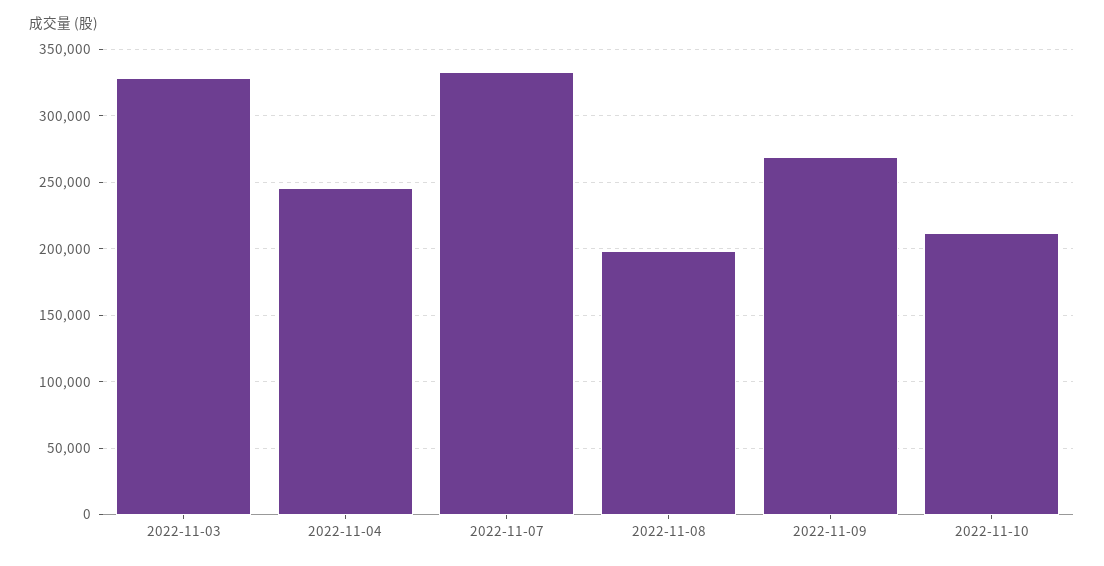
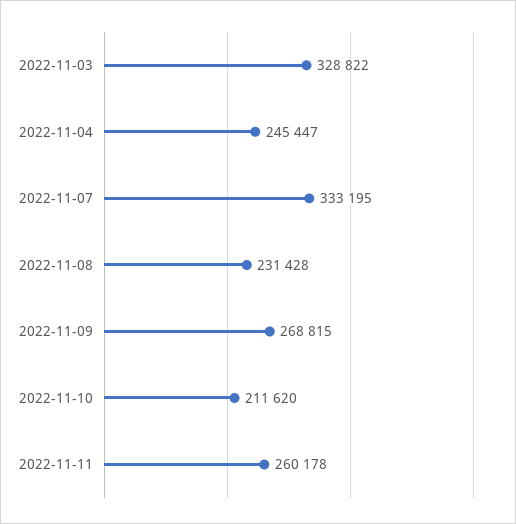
2022-11-08: 200000 -> 231428
2022-11-11: none -> 260178

